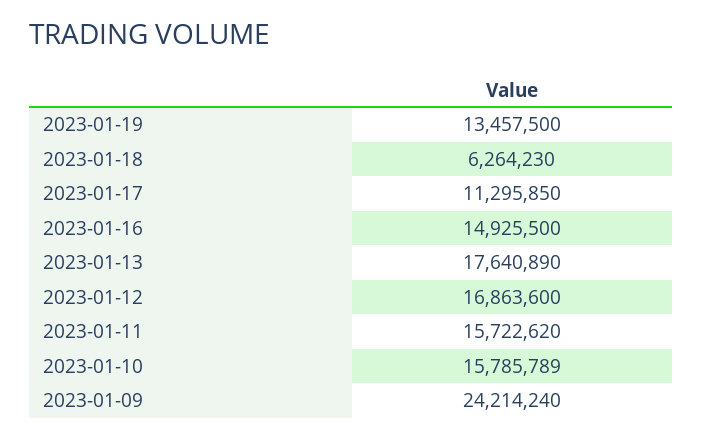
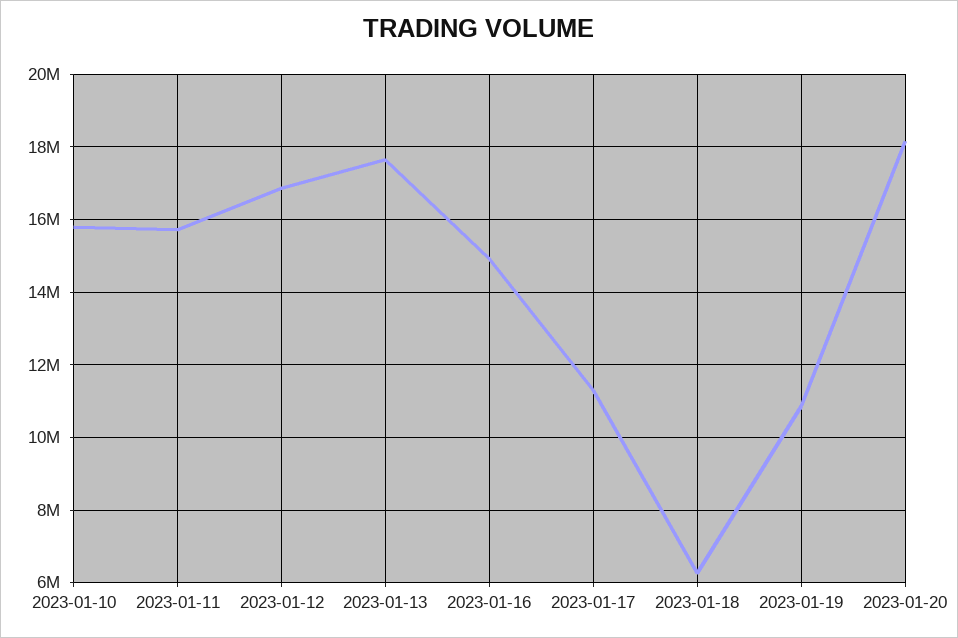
2023-01-19: 13457500 -> 10800000
2023-01-09: 24214240 -> none
2023-01-20: none -> 18200000

